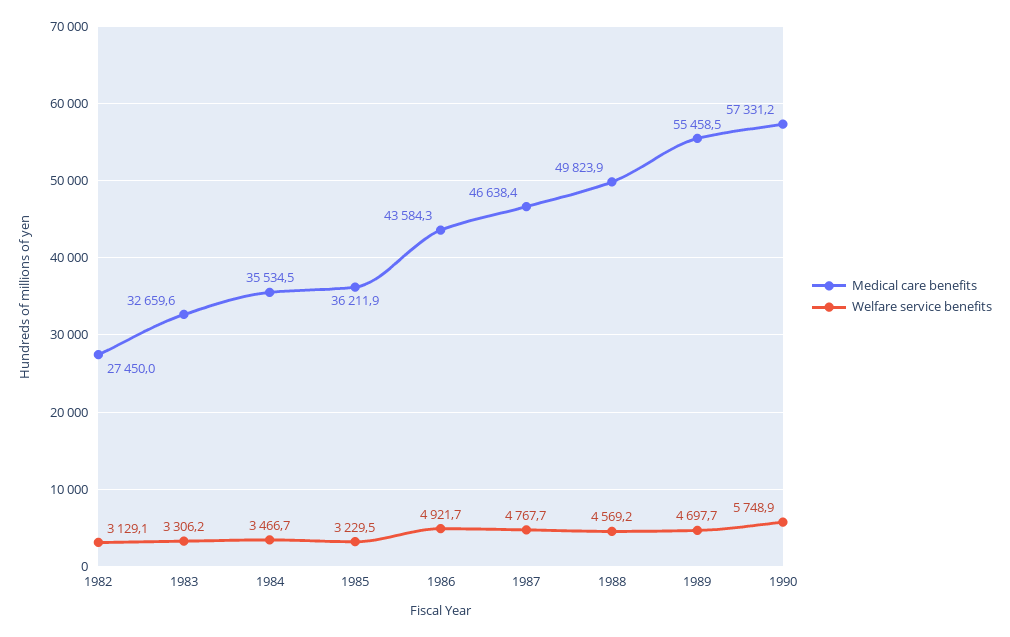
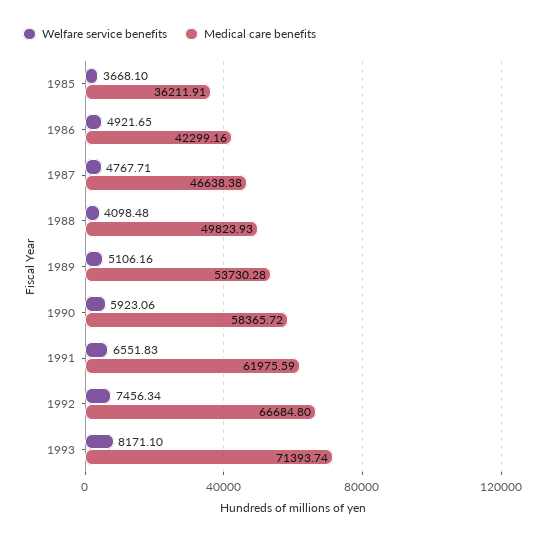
Medical care benefits, 1982: 27450 -> none
Welfare service benefits, 1982: 3129.1 -> none
Medical care benefits, 1983: 32659.6 -> none
Welfare service benefits, 1983: 3306.2 -> none
Medical care benefits, 1984: 35534.5 -> none
Welfare service benefits, 1984: 3466.7 -> none
Welfare service benefits, 1985: 3229.5 -> 3668.1
Medical care benefits, 1986: 43584.3 -> 42299.16
Welfare service benefits, 1988: 4569.2 -> 4098.48
Medical care benefits, 1989: 55458.5 -> 53730.28
Welfare service benefits, 1989: 4697.7 -> 5106.16
Medical care benefits, 1990: 57331.2 -> 58365.72
Welfare service benefits, 1990: 5748.9 -> 5923.06
Welfare service benefits, 1991: none -> 6551.83
Medical care benefits, 1991: none -> 61975.59
Welfare service benefits, 1992: none -> 7456.34
Medical care benefits, 1992: none -> 66684.8
Welfare service benefits, 1993: none -> 8171.1
Medical care benefits, 1993: none -> 71393.74

